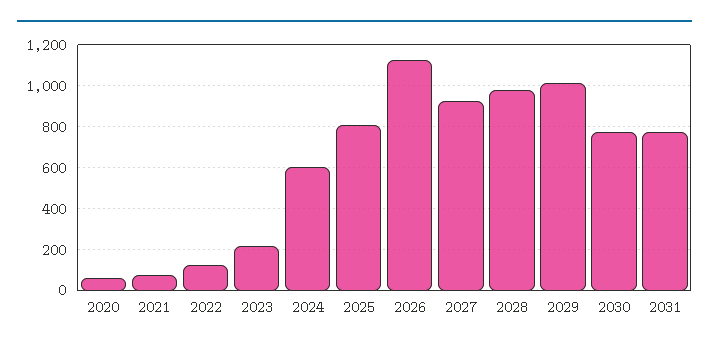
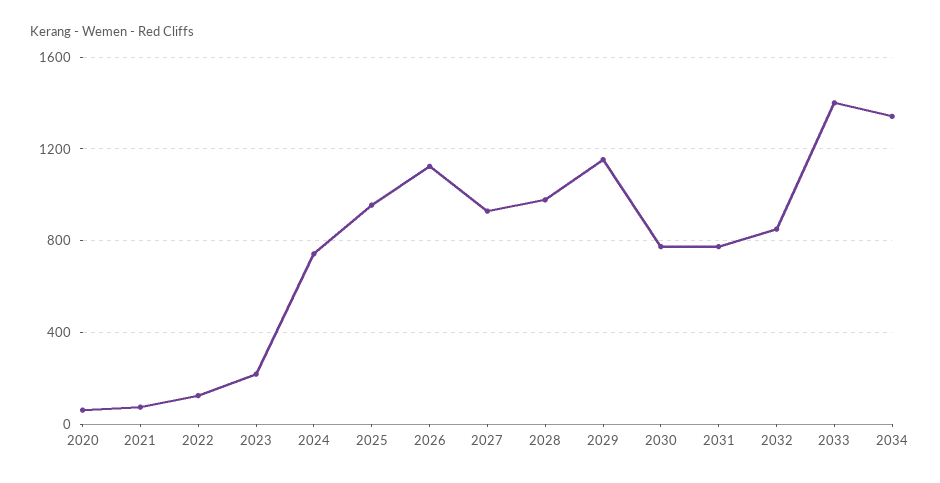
2024: 600 -> 750
2025: 800 -> 950
2029: 1000 -> 1150
2032: none -> 850
2033: none -> 1400
2034: none -> 1350

